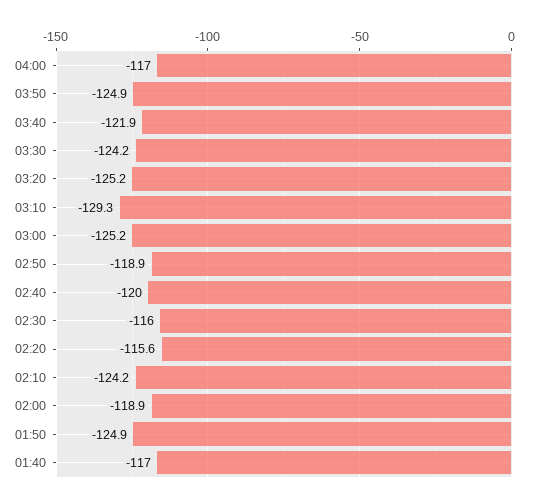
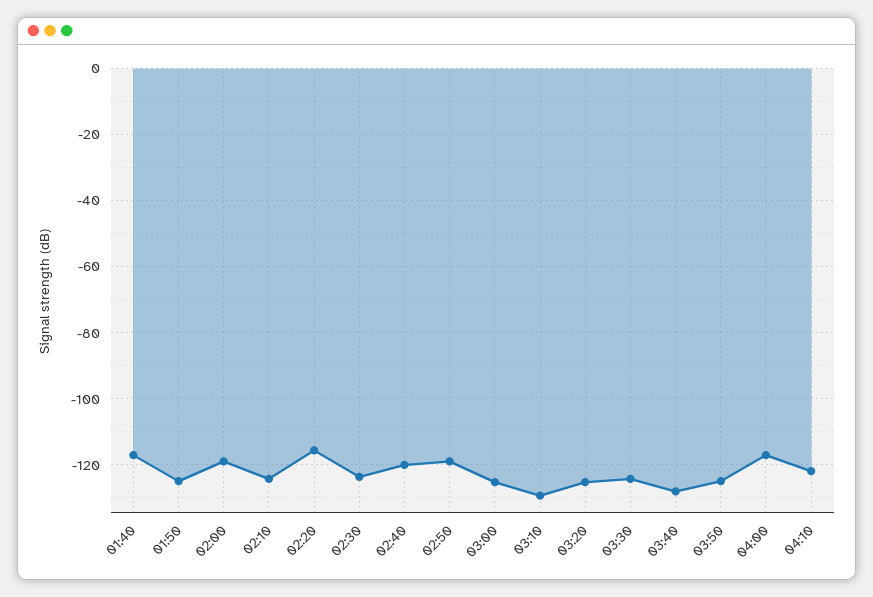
03:40: -121.9 -> -128
02:30: -116 -> -124
04:10: none -> -122

